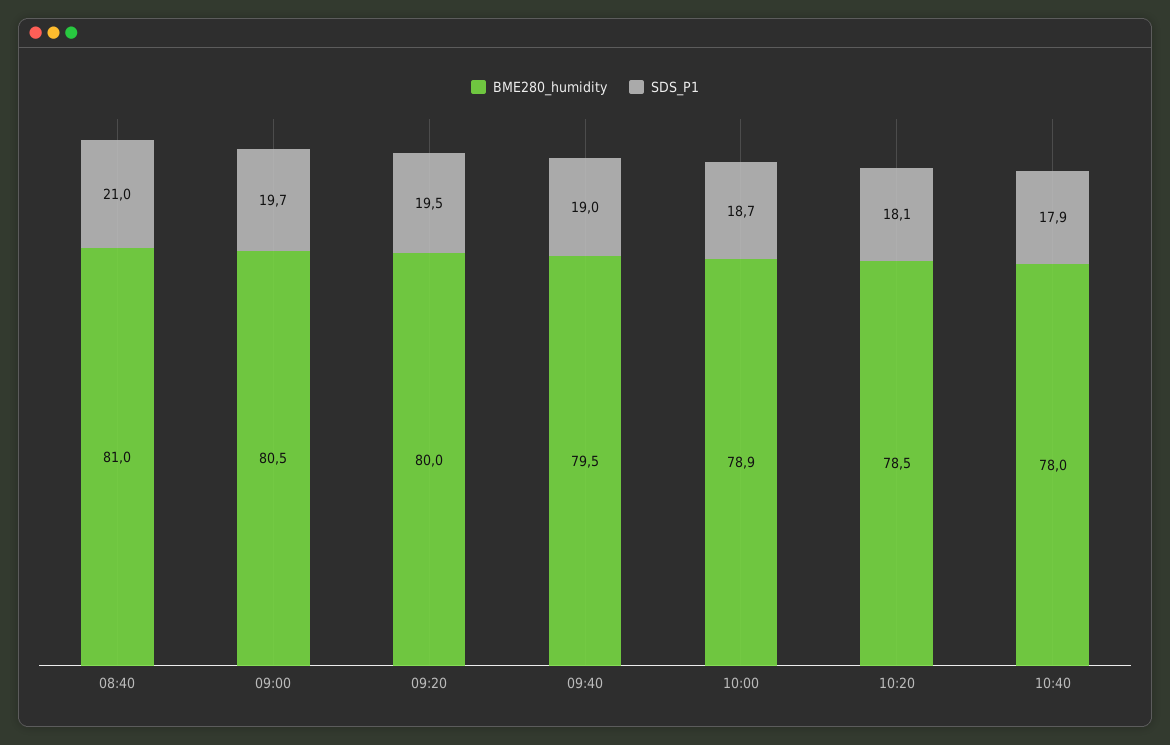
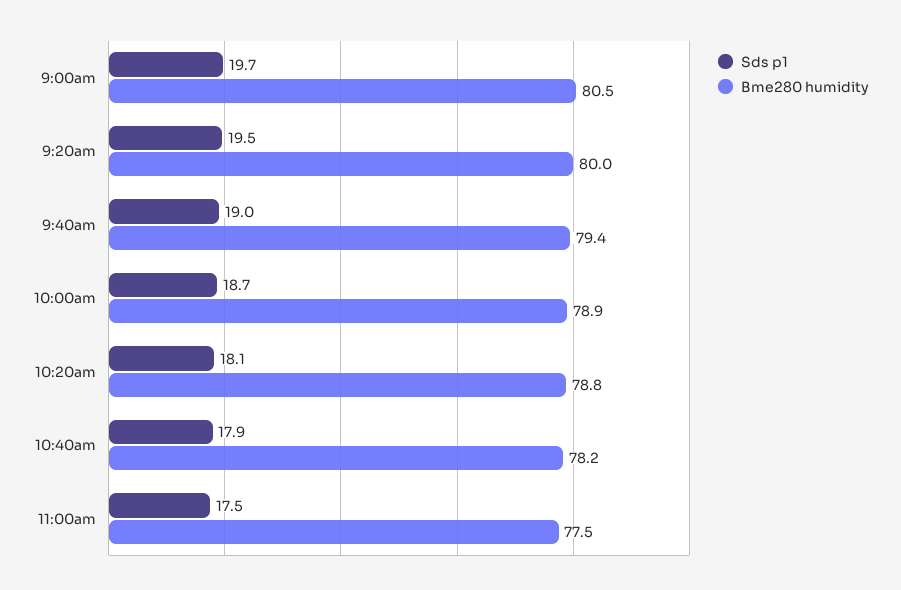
BME280_humidity, 08:40: 81 -> none
SDS_P1, 08:40: 21 -> none
BME280_humidity, 09:40: 79.5 -> 79.4
BME280_humidity, 10:20: 78.5 -> 78.8
BME280_humidity, 10:40: 78 -> 78.2
SDS_P1, 11:00am: none -> 17.5
BME280_humidity, 11:00am: none -> 77.5

